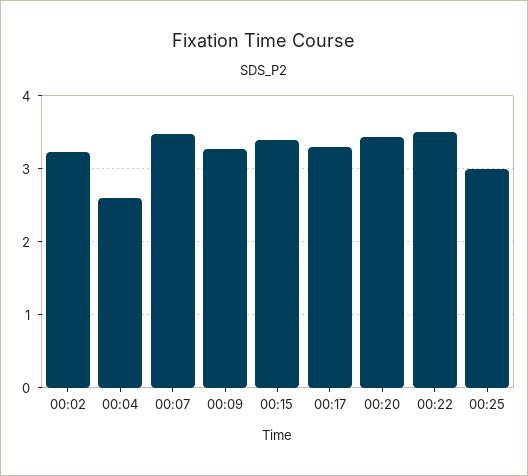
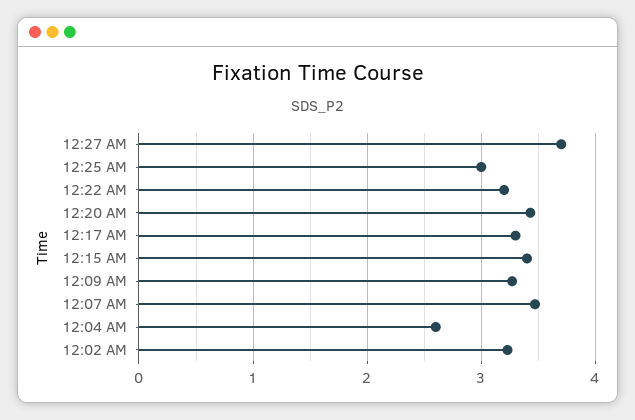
00:22: 3.5 -> 3.2
12:27 AM: none -> 3.7

